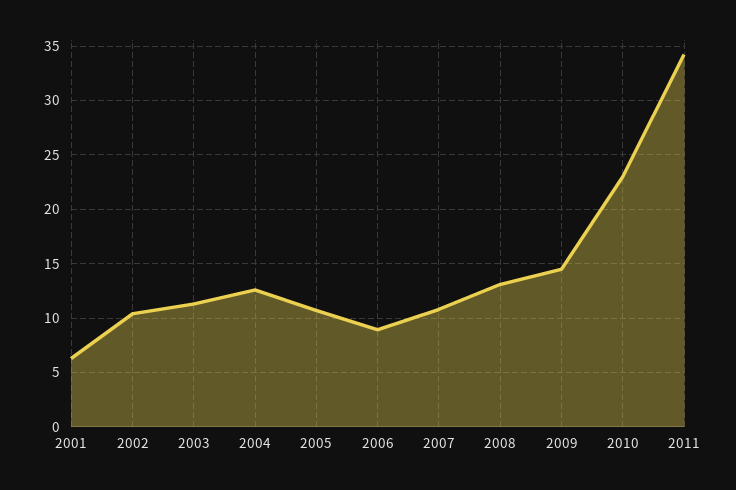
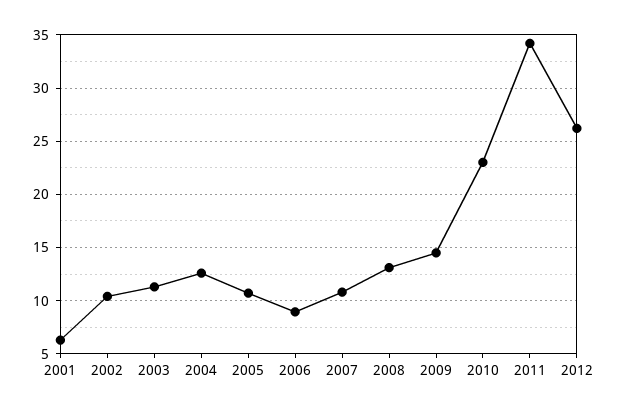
2012: none -> 26

